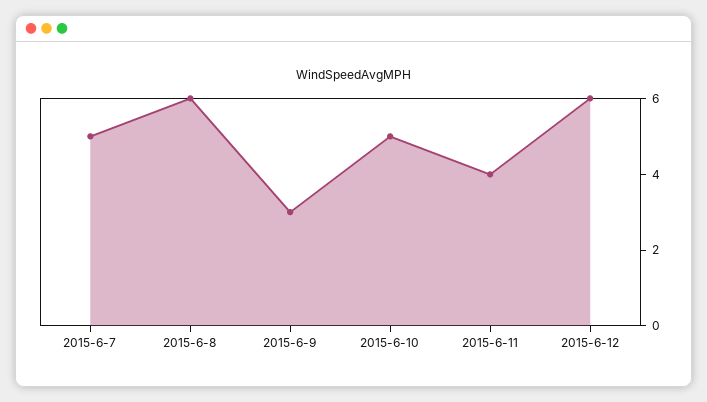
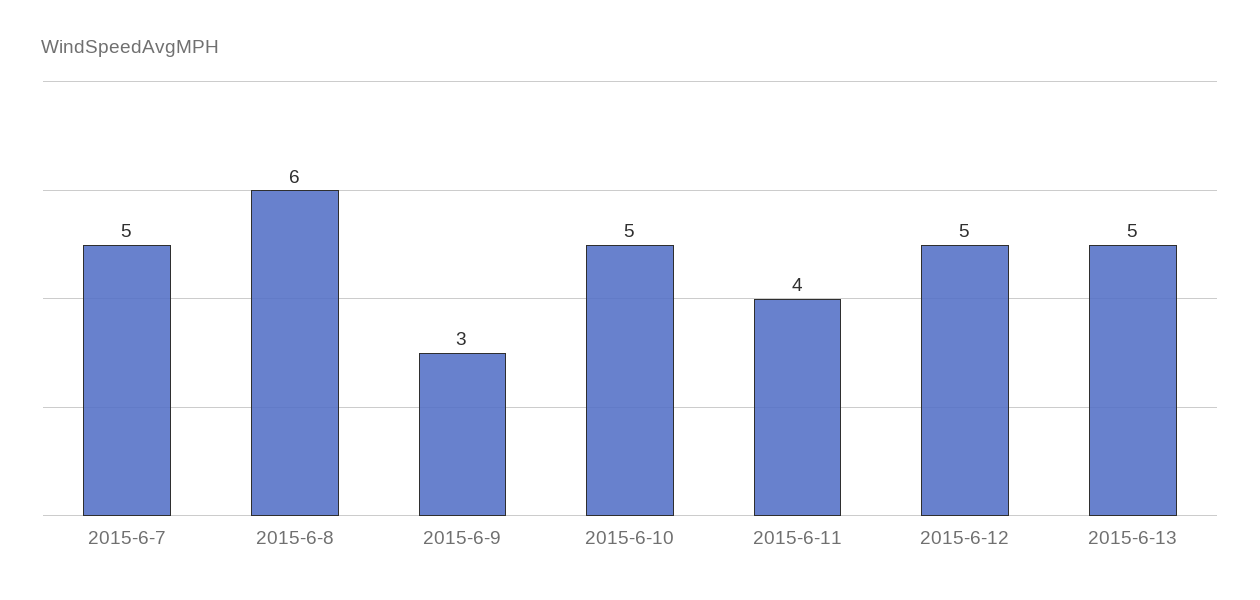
2015-6-12: 6 -> 5
2015-6-13: none -> 5

